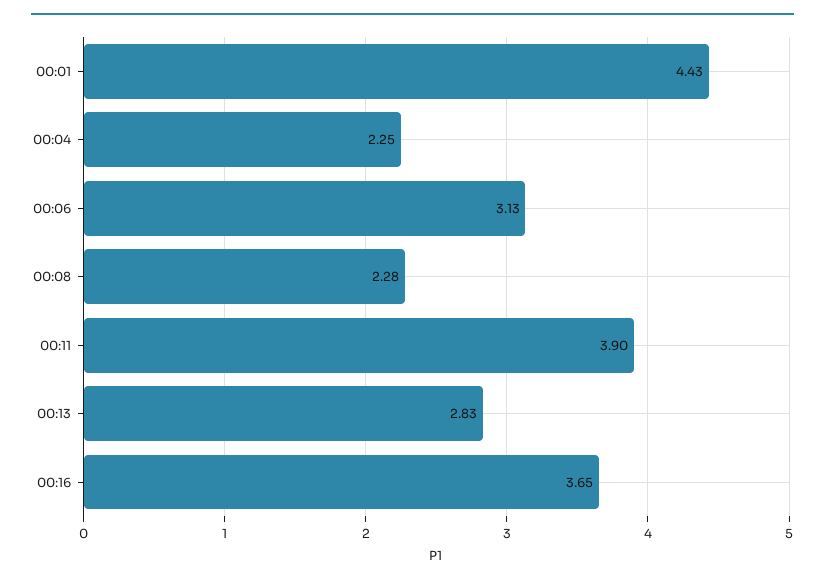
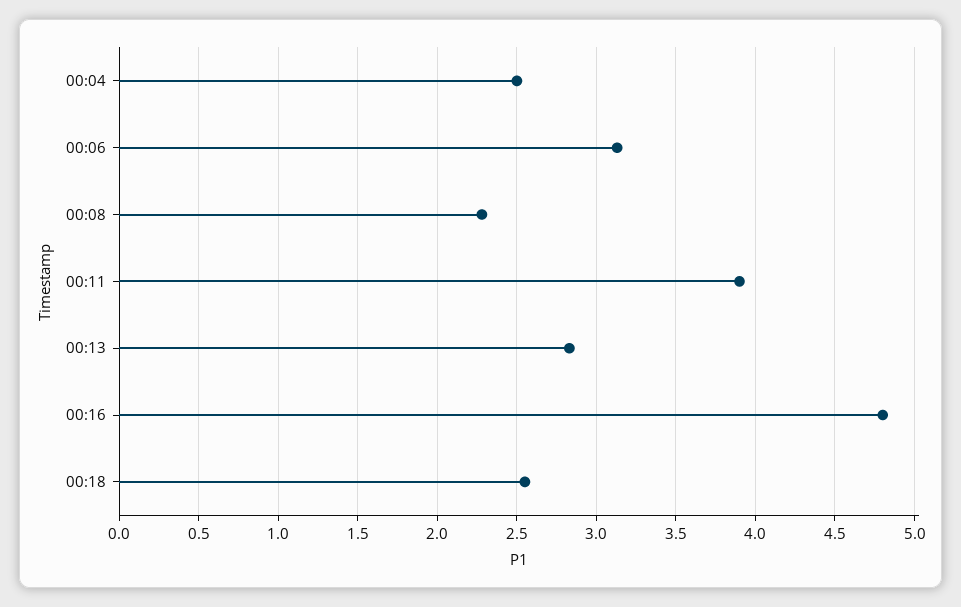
00:01: 4.43 -> none
00:04: 2.25 -> 2.5
00:16: 3.65 -> 4.8
00:18: none -> 2.55

